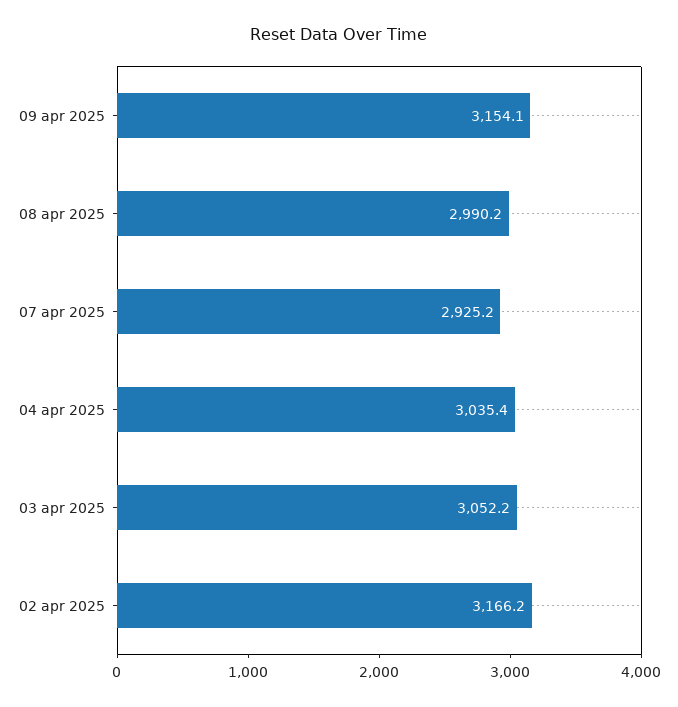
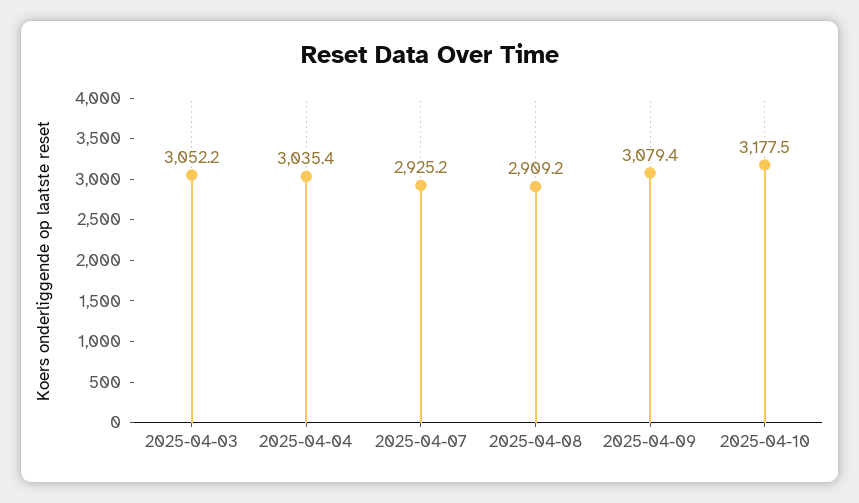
09 apr 2025: 3154.1 -> 3079.4
08 apr 2025: 2990.2 -> 2909.2
02 apr 2025: 3166.2 -> none
2025-04-10: none -> 3177.5

